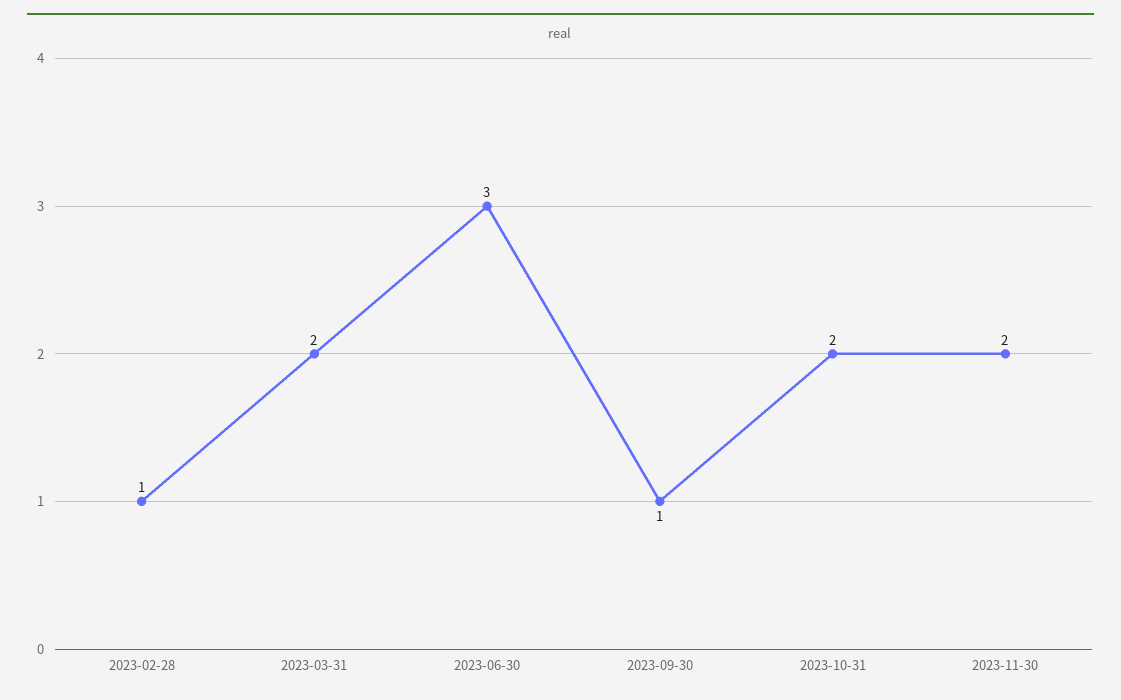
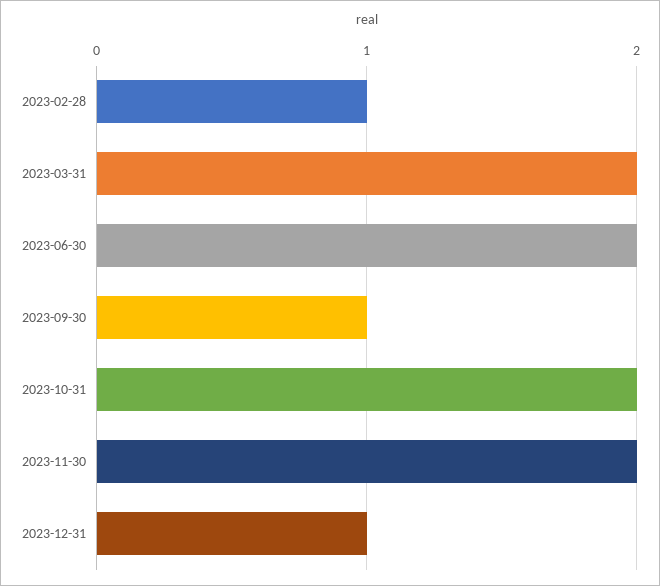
2023-06-30: 3 -> 2
2023-12-31: none -> 1

